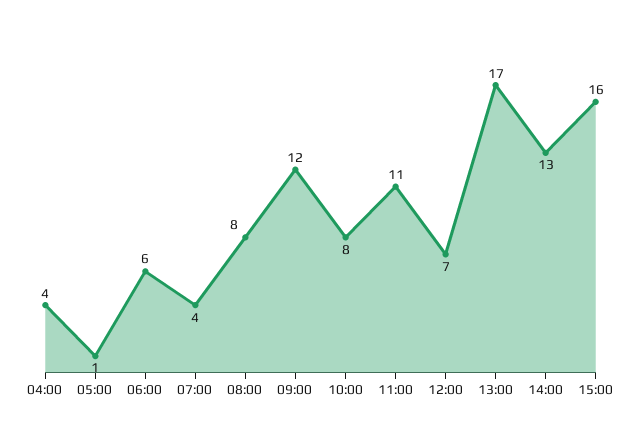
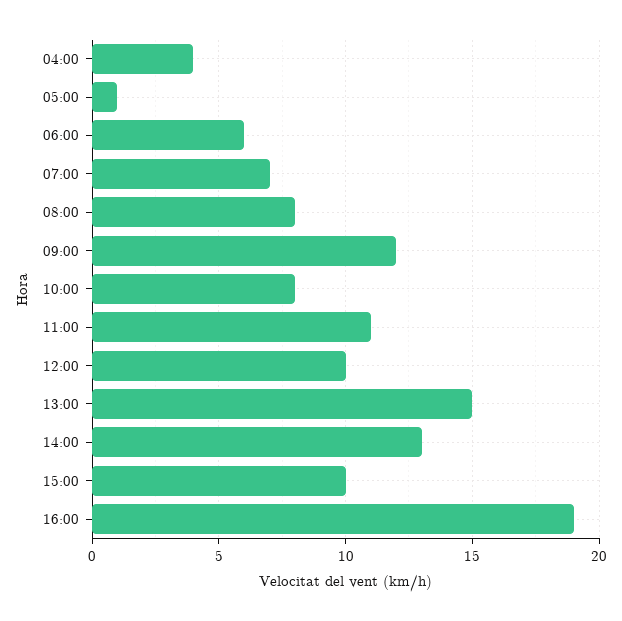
07:00: 4 -> 7
12:00: 7 -> 10
13:00: 17 -> 15
15:00: 16 -> 10
16:00: none -> 19

